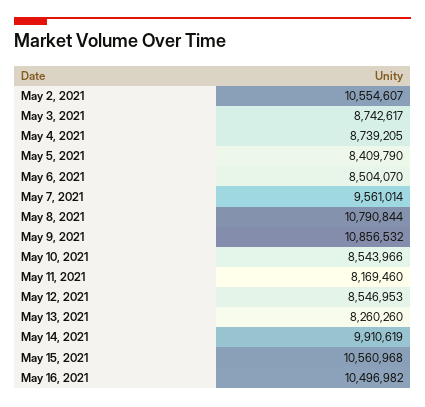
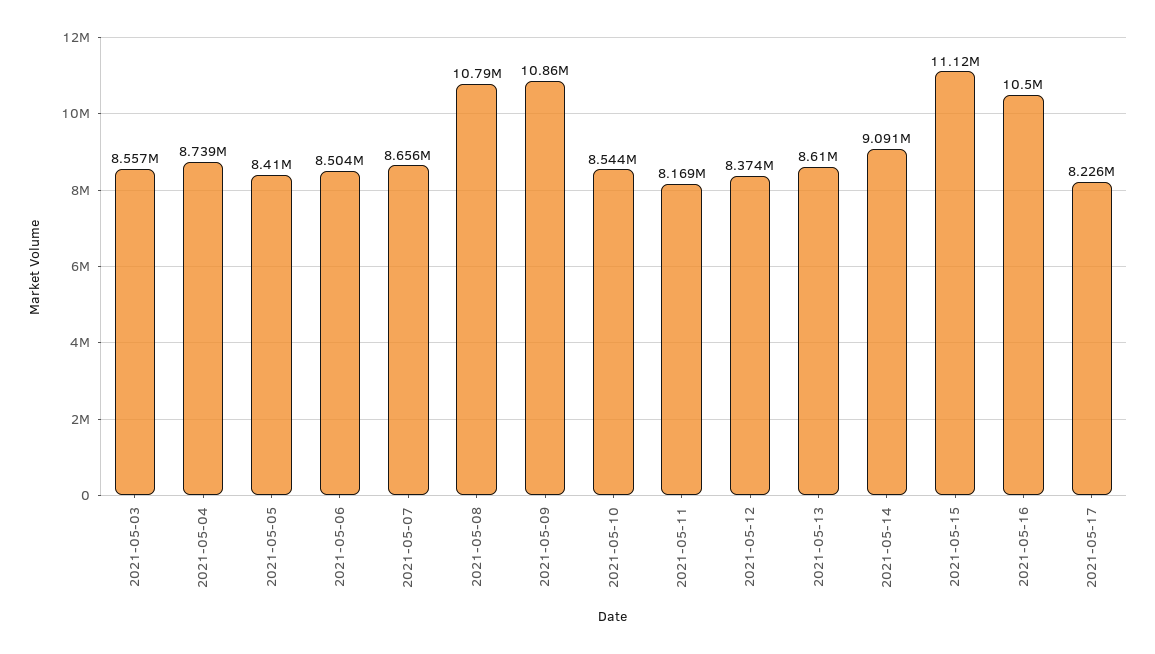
May 2, 2021: 10554607 -> none
May 3, 2021: 8742617 -> 8557000
May 7, 2021: 9561014 -> 8656000
May 12, 2021: 8546953 -> 8374000
May 13, 2021: 8260260 -> 8610000
May 14, 2021: 9910619 -> 9091000
May 15, 2021: 10560968 -> 11120000
2021-05-17: none -> 8226000

